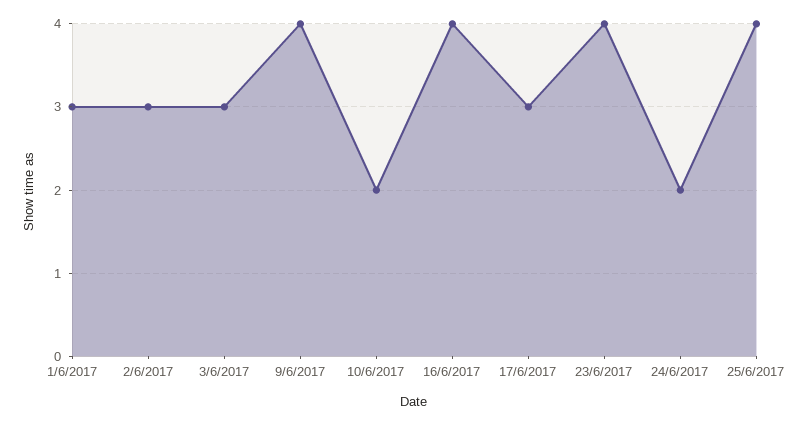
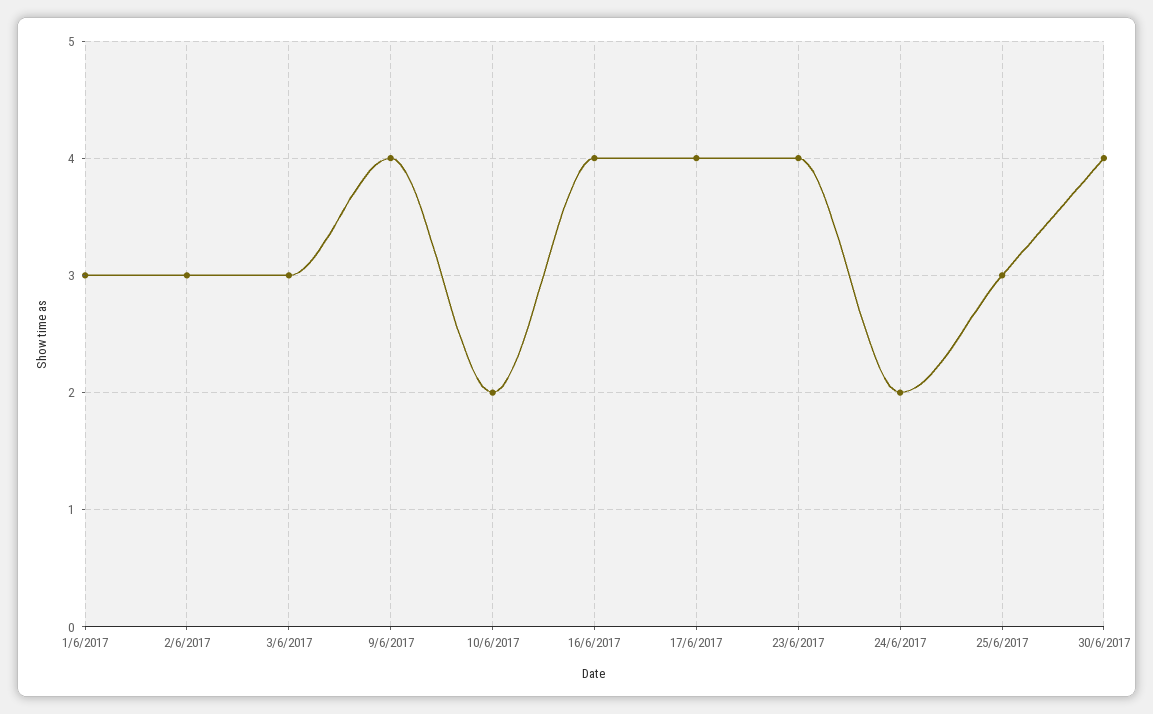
17/6/2017: 3 -> 4
25/6/2017: 4 -> 3
30/6/2017: none -> 4

